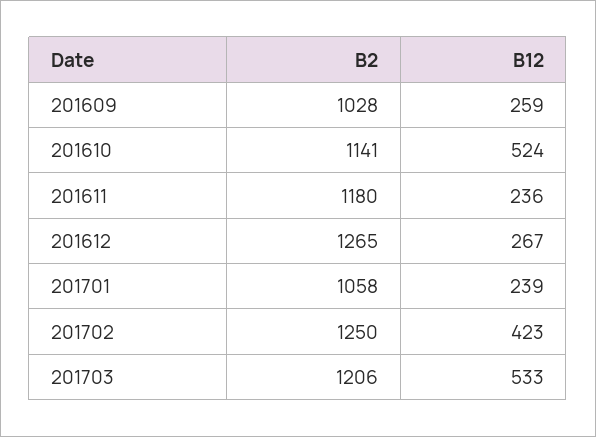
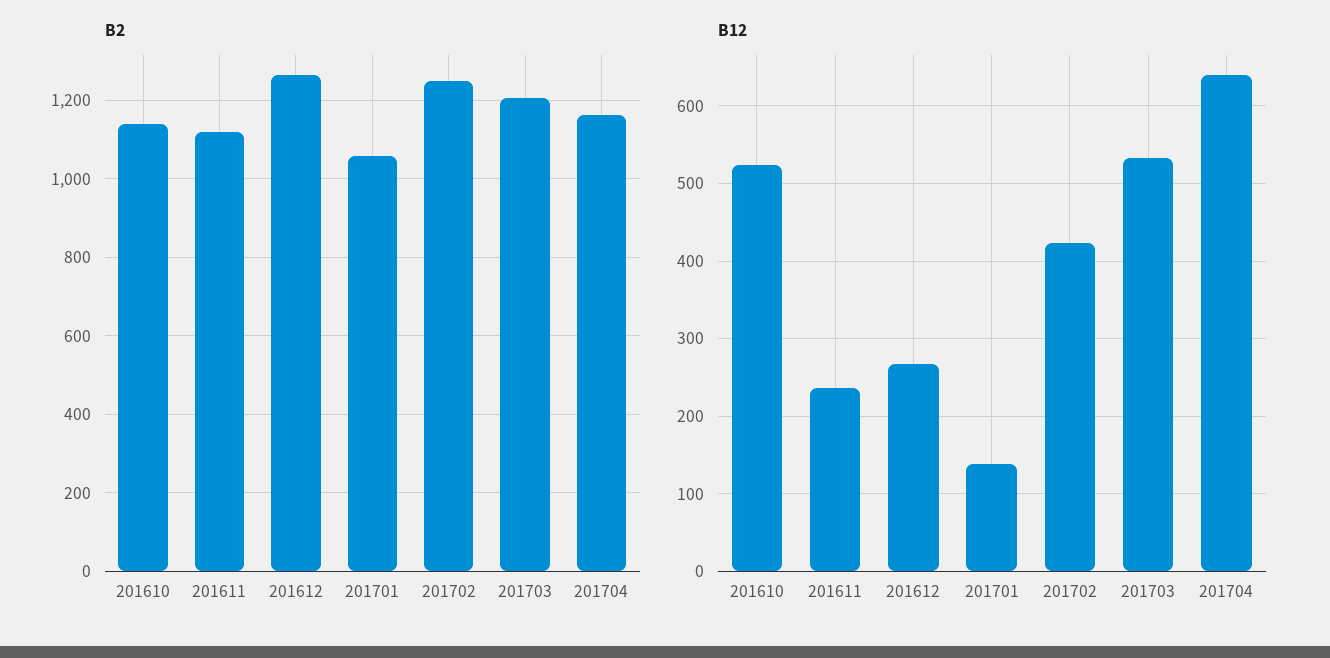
B2, 201609: 1028 -> none
B12, 201609: 259 -> none
B2, 201611: 1180 -> 1120
B12, 201701: 239 -> 140
B2, 201704: none -> 1160
B12, 201704: none -> 640

